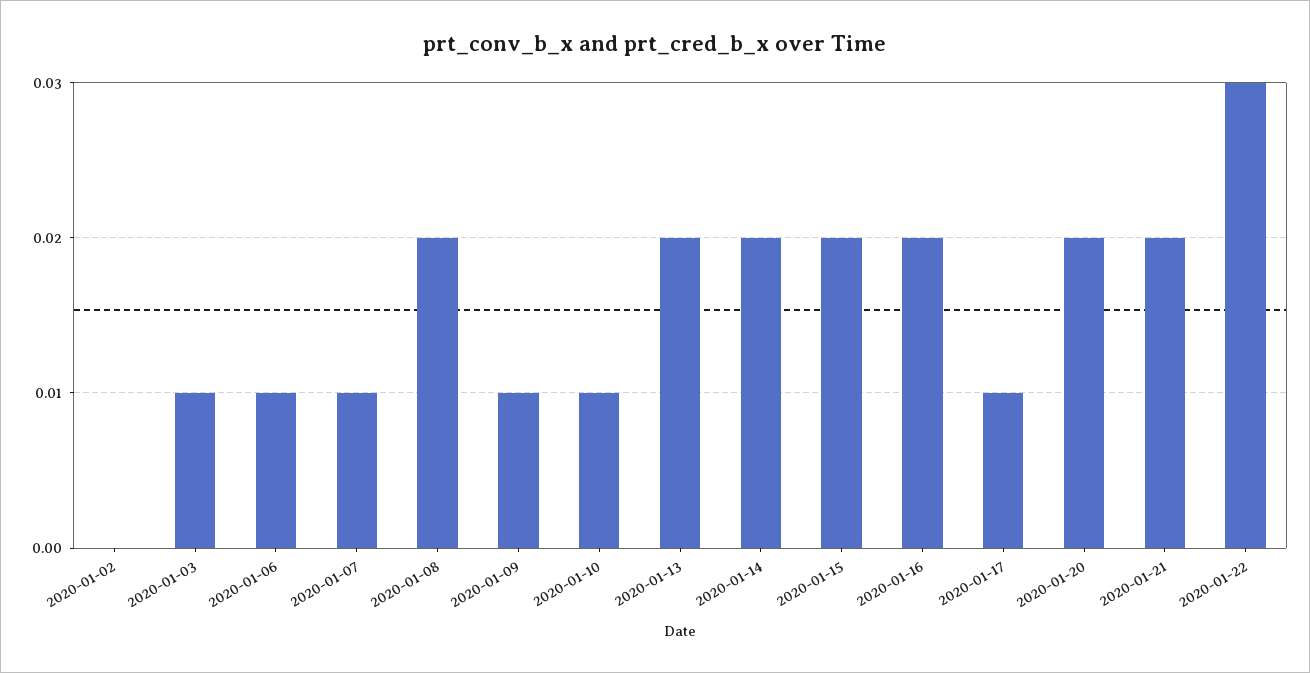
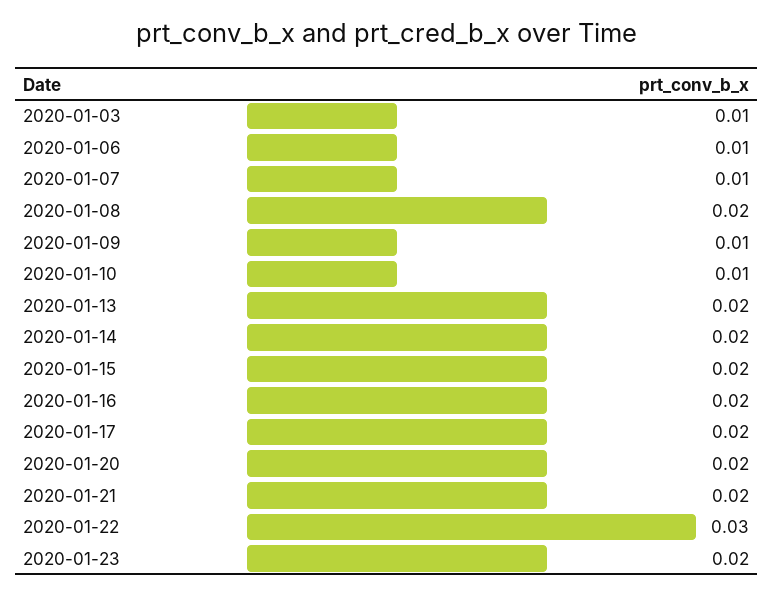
2020-01-02: 0 -> none
2020-01-17: 0.01 -> 0.02
2020-01-23: none -> 0.02

